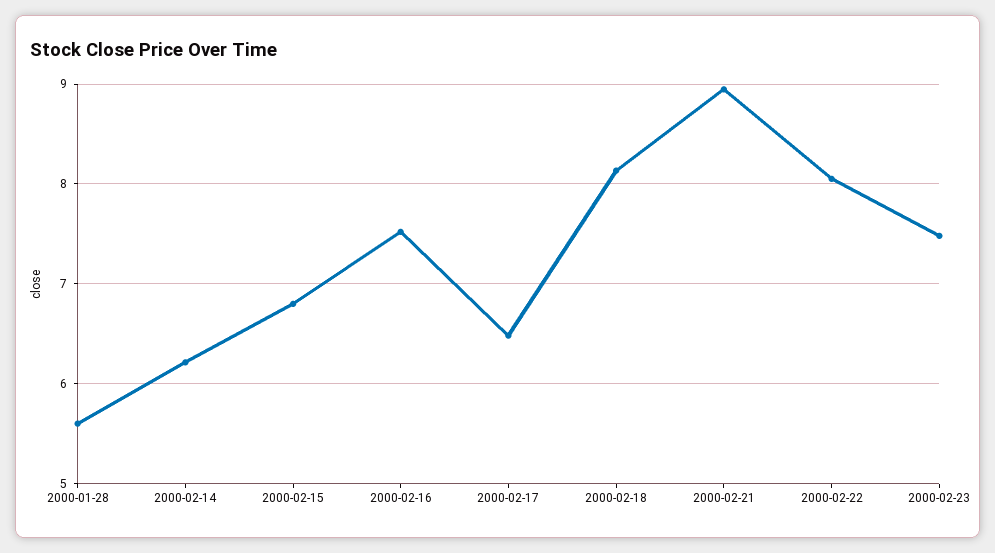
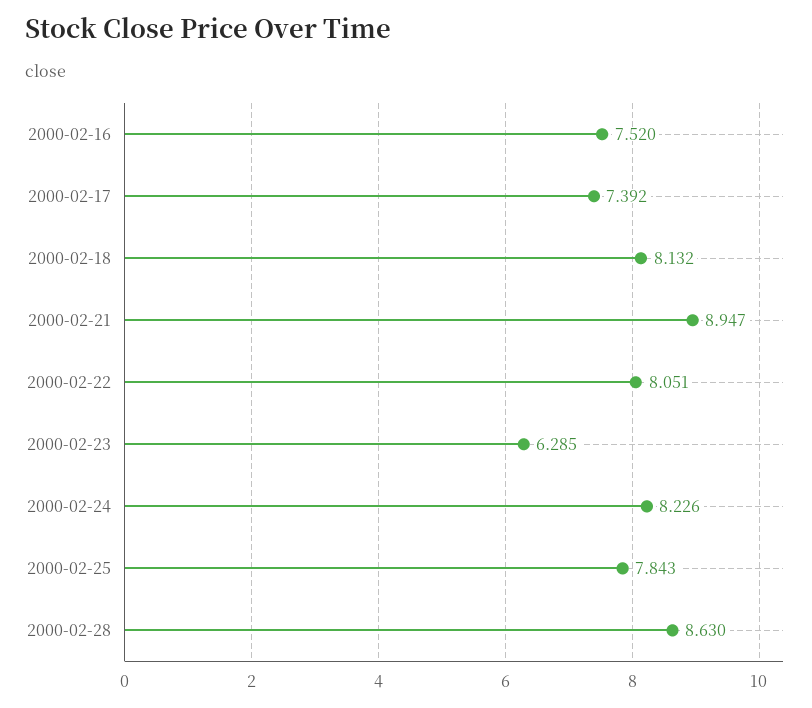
2000-01-28: 5.6 -> none
2000-02-14: 6.2 -> none
2000-02-15: 6.8 -> none
2000-02-17: 6.5 -> 7.392
2000-02-23: 7.5 -> 6.285
2000-02-24: none -> 8.226
2000-02-25: none -> 7.843
2000-02-28: none -> 8.63

